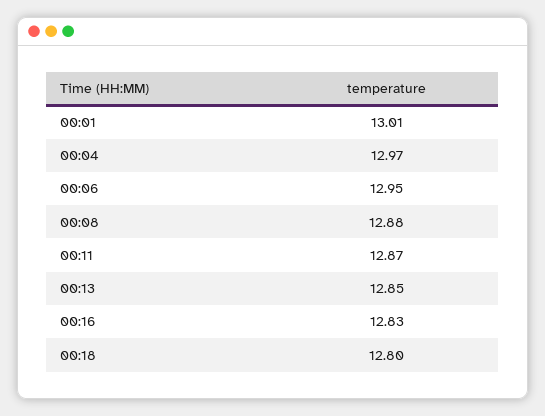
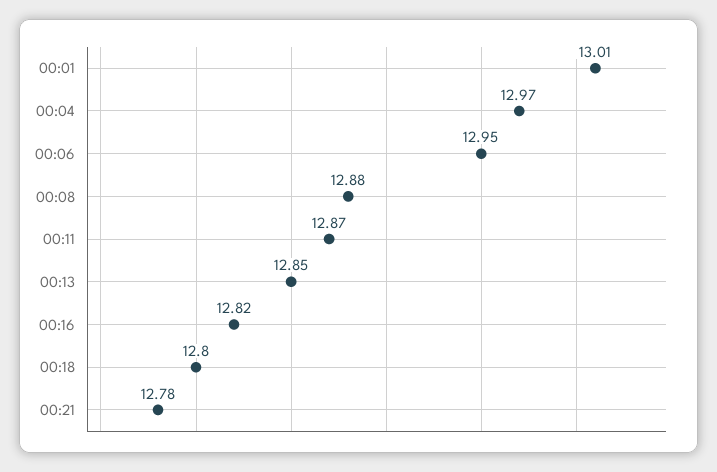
00:16: 12.83 -> 12.82
00:21: none -> 12.78

